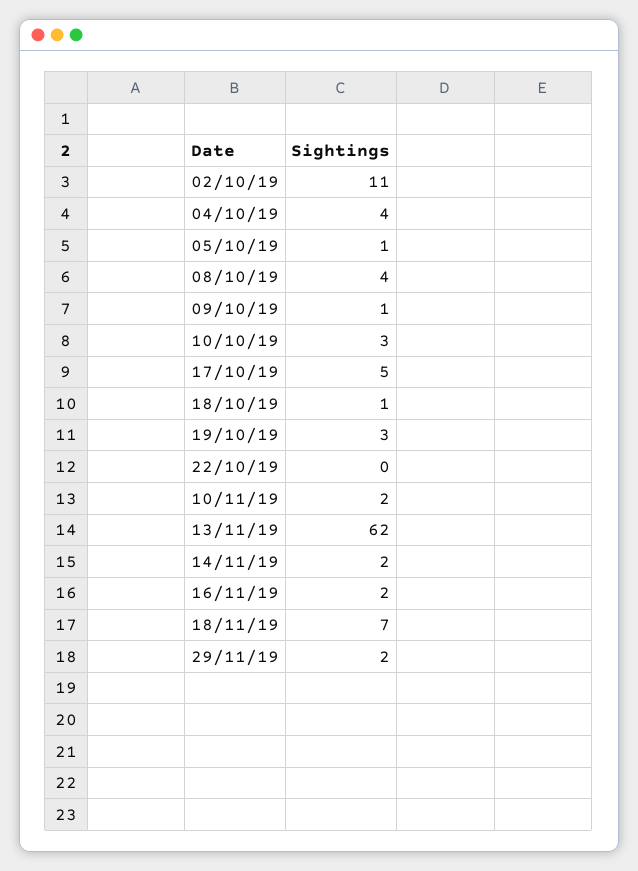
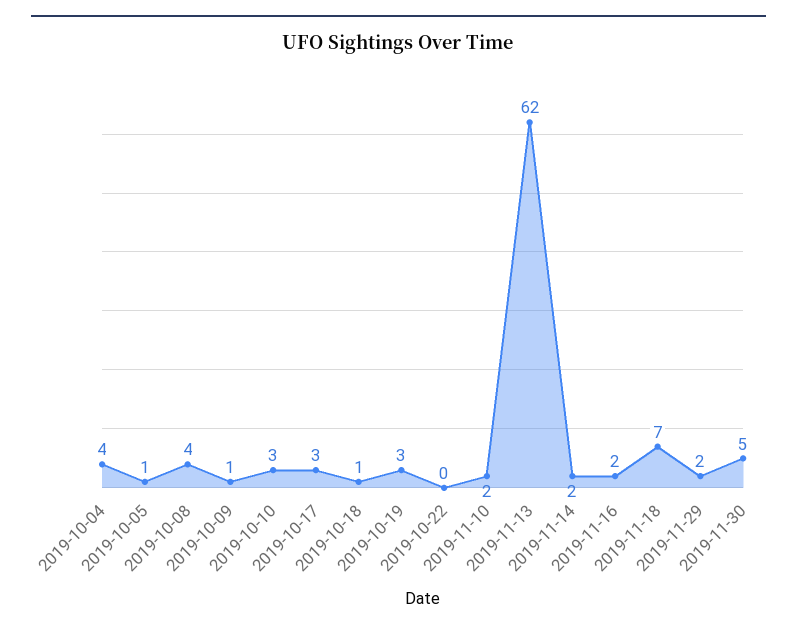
02/10/19: 11 -> none
17/10/19: 5 -> 3
2019-11-30: none -> 5

